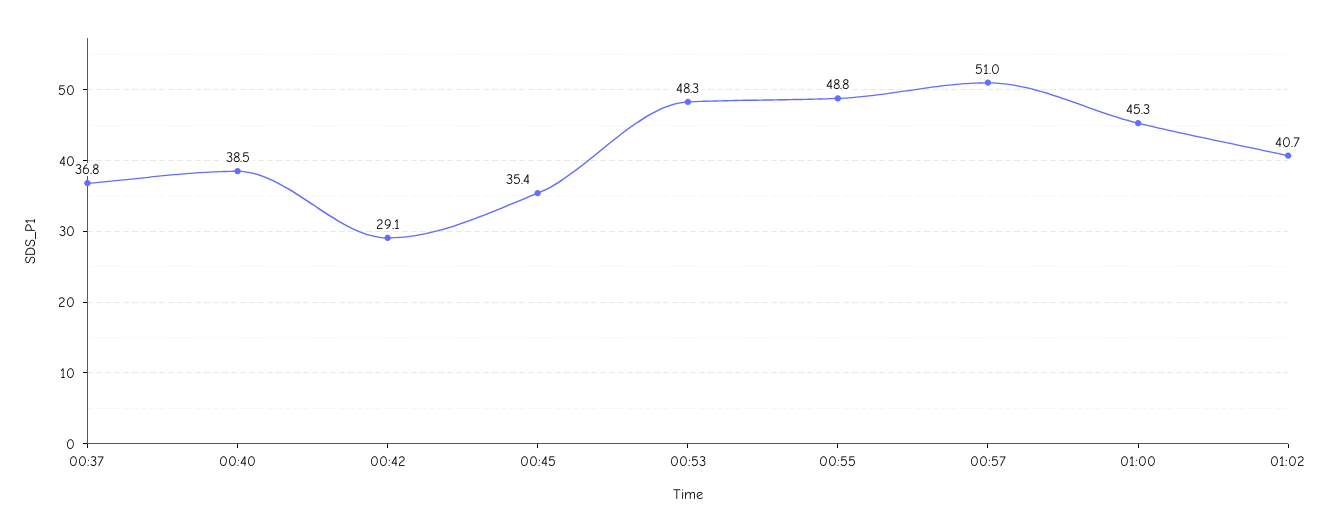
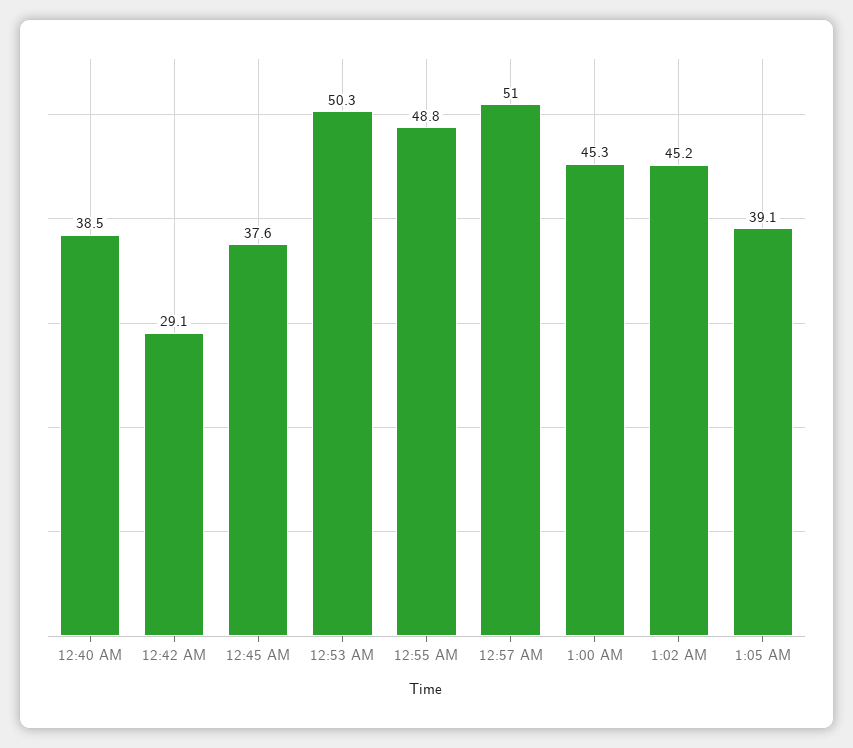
00:37: 36.8 -> none
00:45: 35.4 -> 37.6
00:53: 48.3 -> 50.3
01:02: 40.7 -> 45.2
1:05 AM: none -> 39.1

